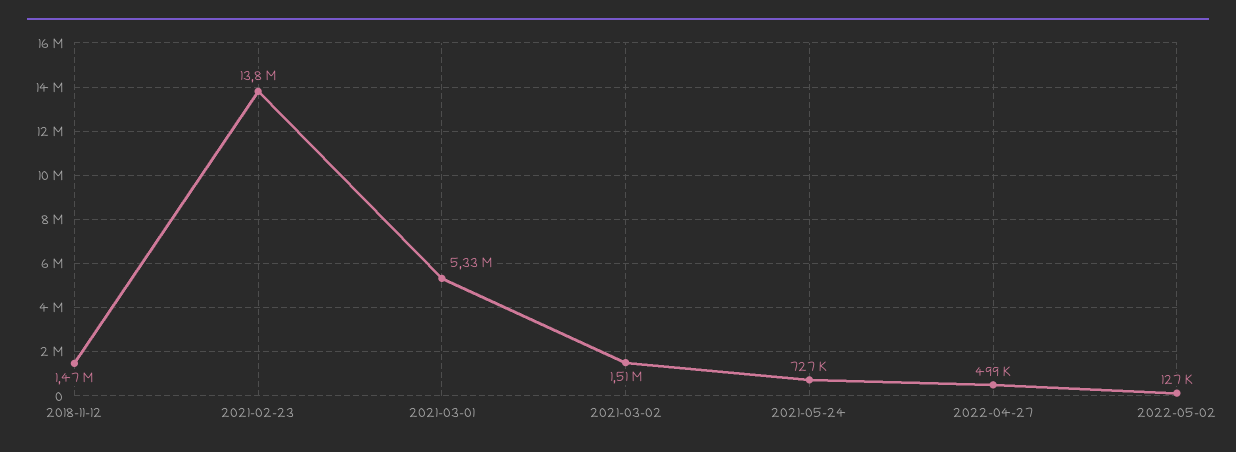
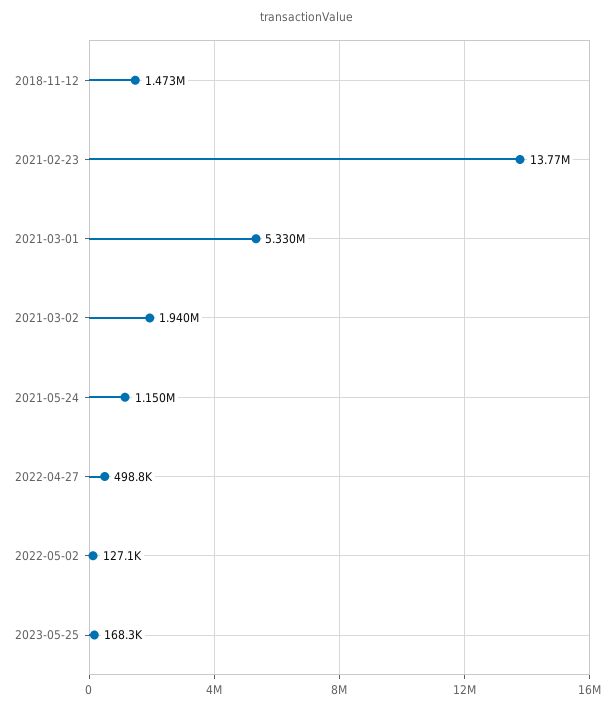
2021-03-02: 1510000 -> 1940000
2021-05-24: 727000 -> 1150000
2023-05-25: none -> 168300

